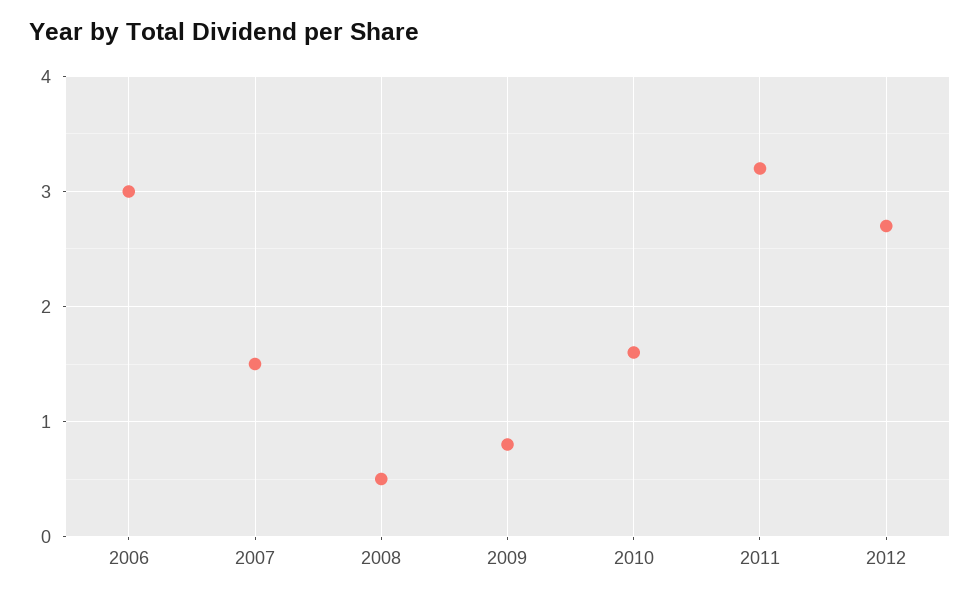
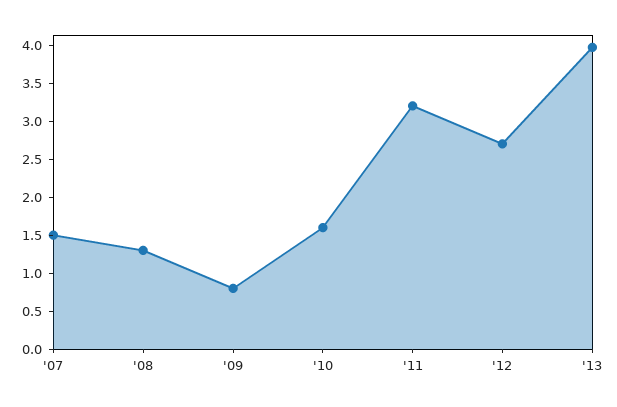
2006: 3 -> none
2008: 0.5 -> 1.25
'13: none -> 4

